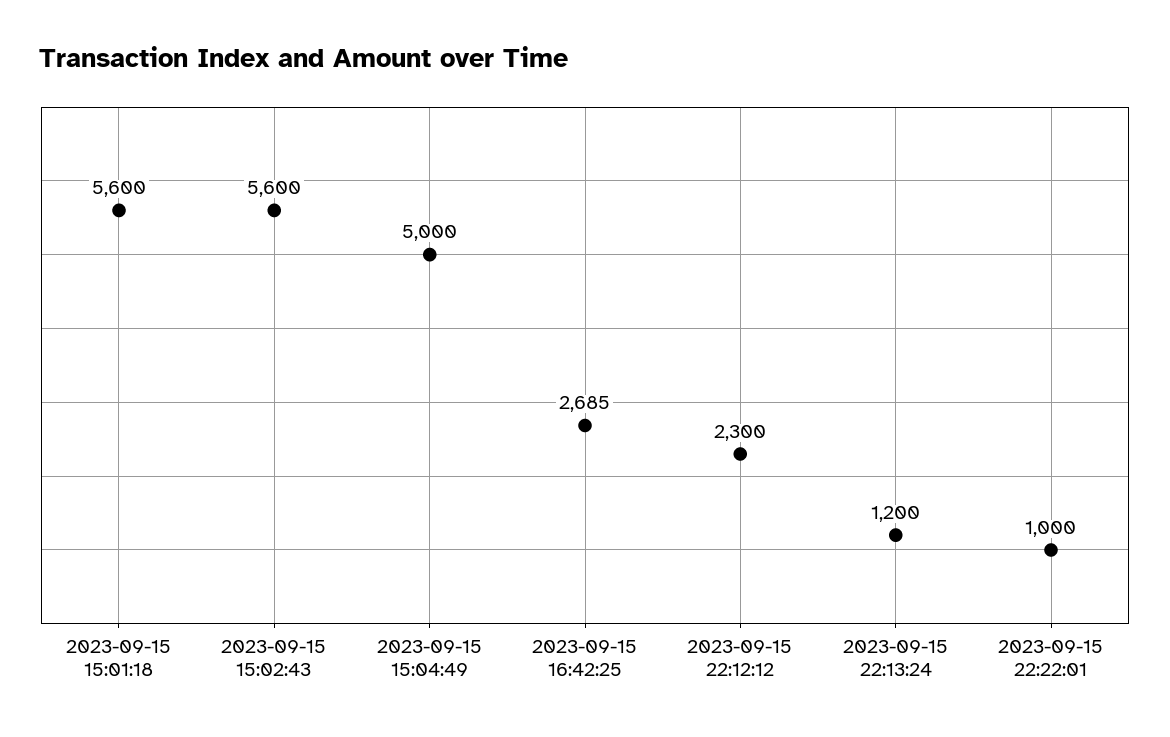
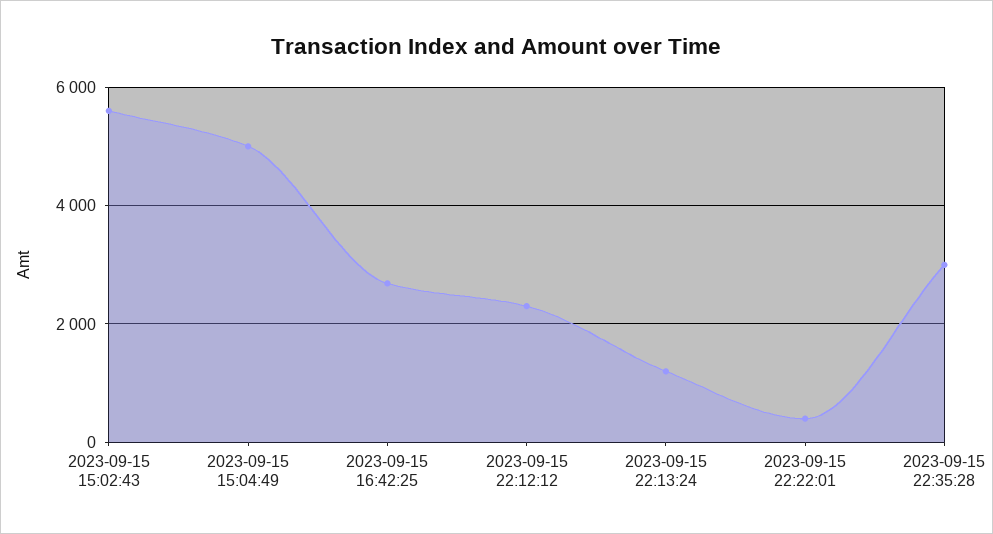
2023-09-15 15:01:18: 5600 -> none
2023-09-15 22:22:01: 1000 -> 400
2023-09-15 22:35:28: none -> 3000

